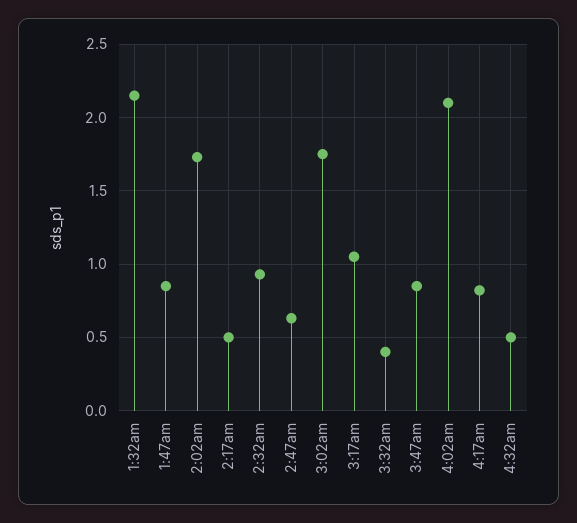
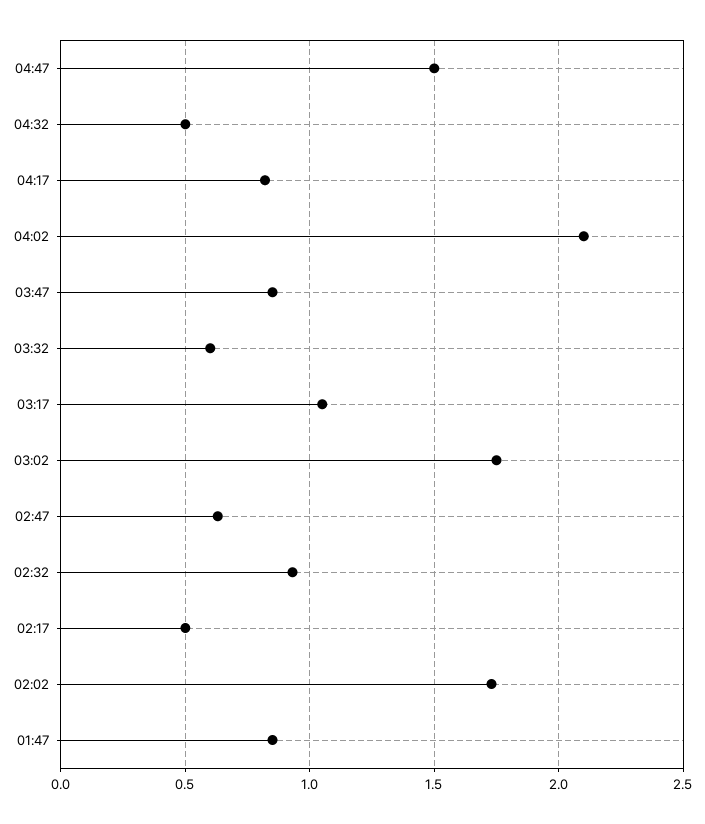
1:32am: 2.15 -> none
3:32am: 0.4 -> 0.6
04:47: none -> 1.5

